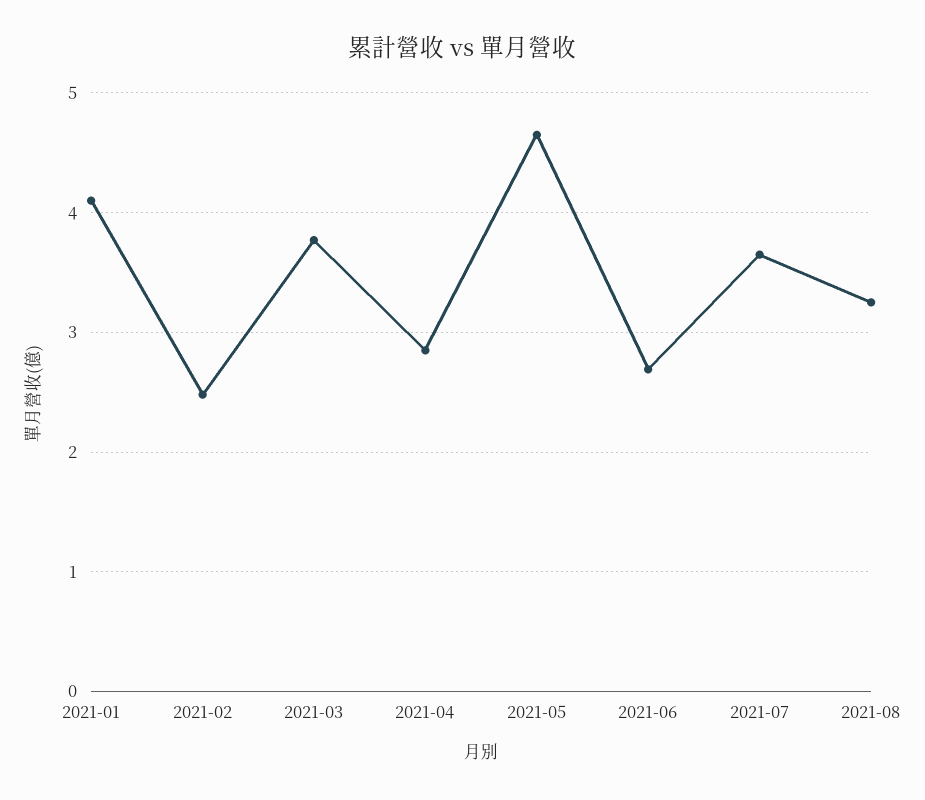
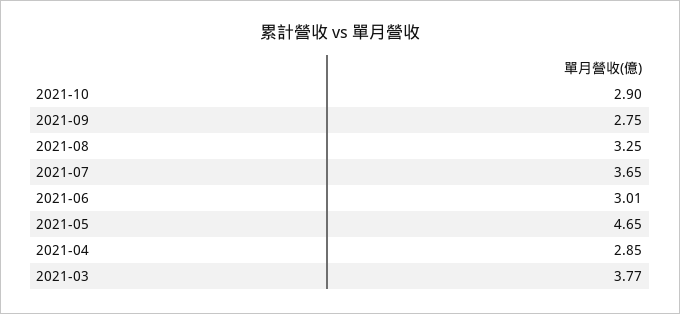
2021-01: 4.1 -> none
2021-02: 2.5 -> none
2021-06: 2.7 -> 3.01
2021-10: none -> 2.9
2021-09: none -> 2.75

